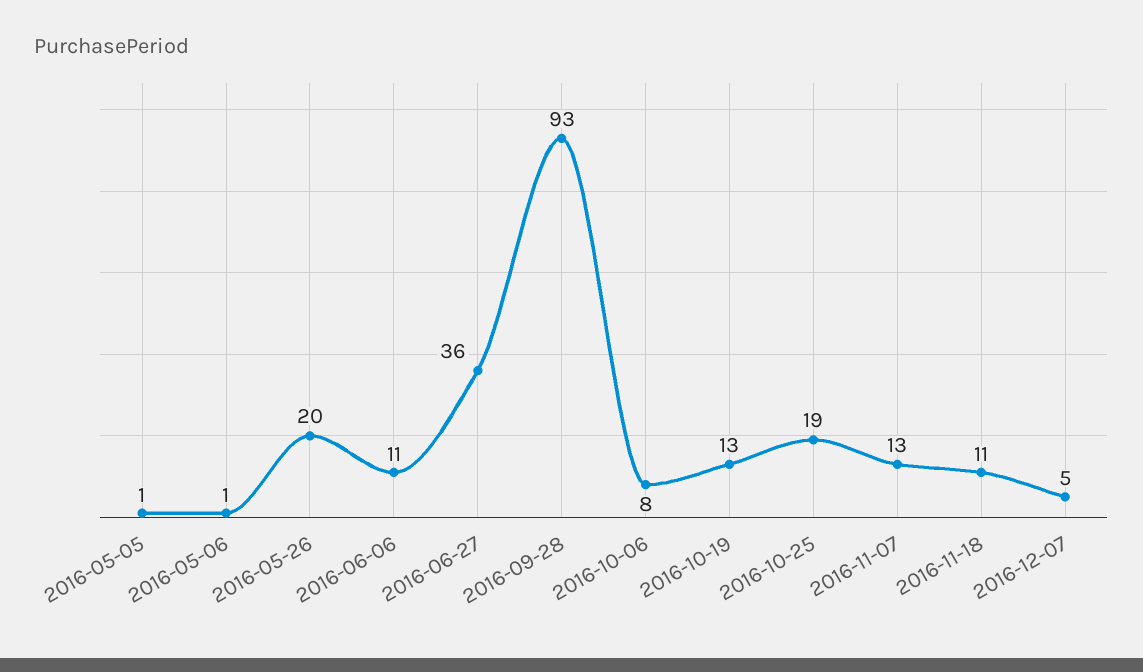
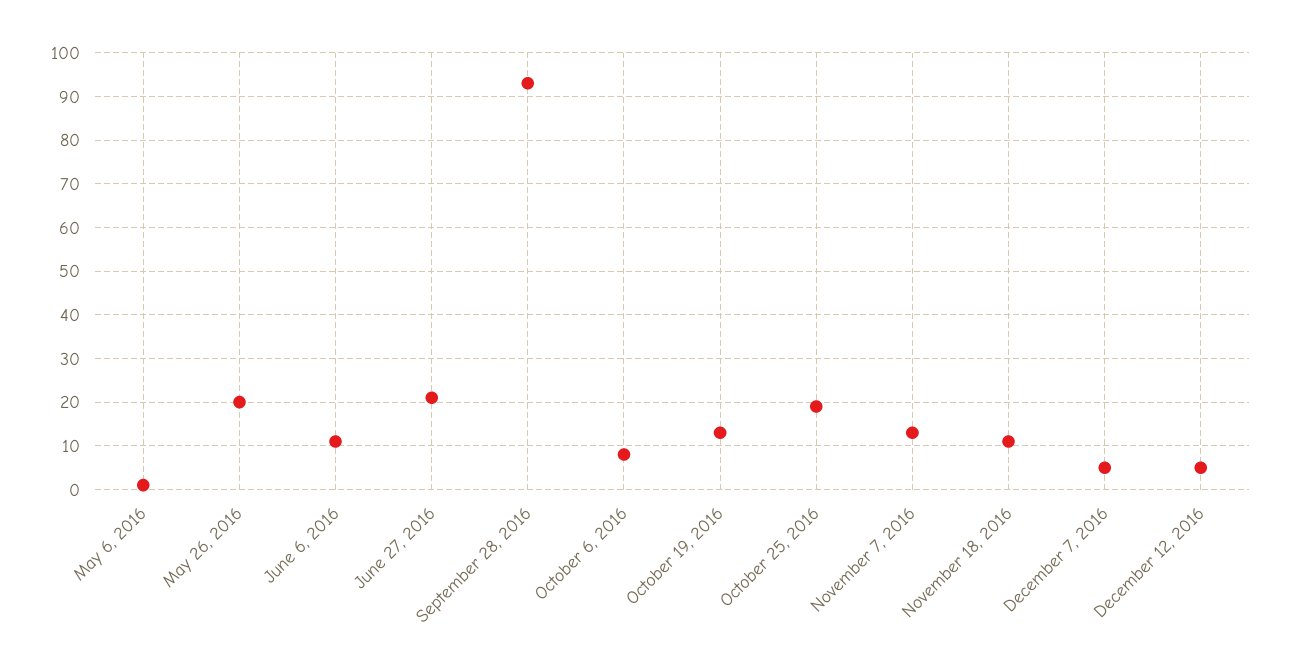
2016-05-05: 1 -> none
2016-06-27: 36 -> 20
December 12, 2016: none -> 5

